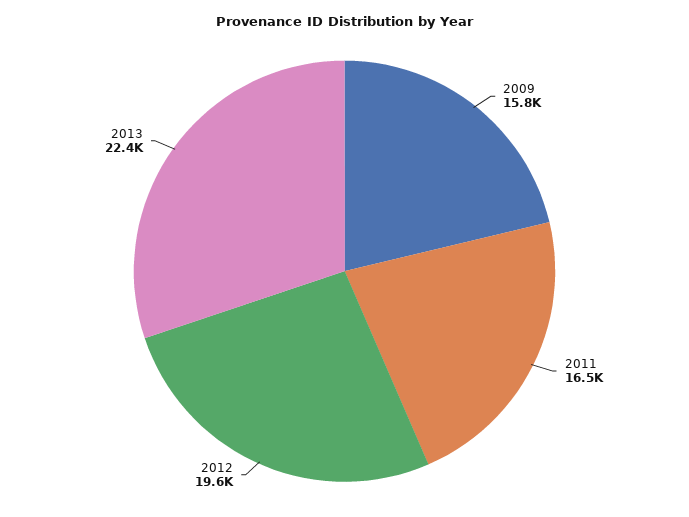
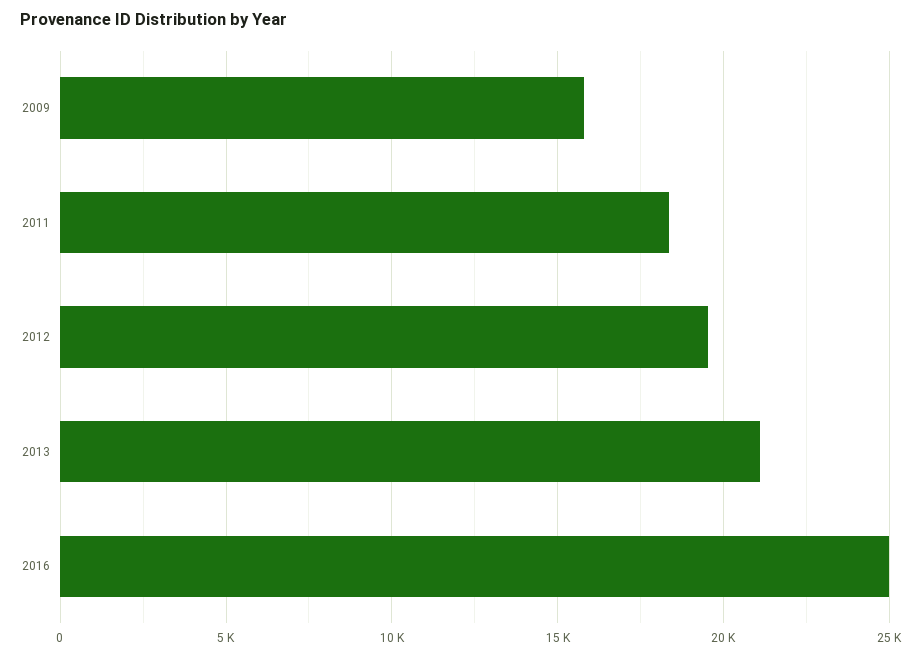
2011: 16500 -> 18500
2013: 22400 -> 21000
2016: none -> 25000

